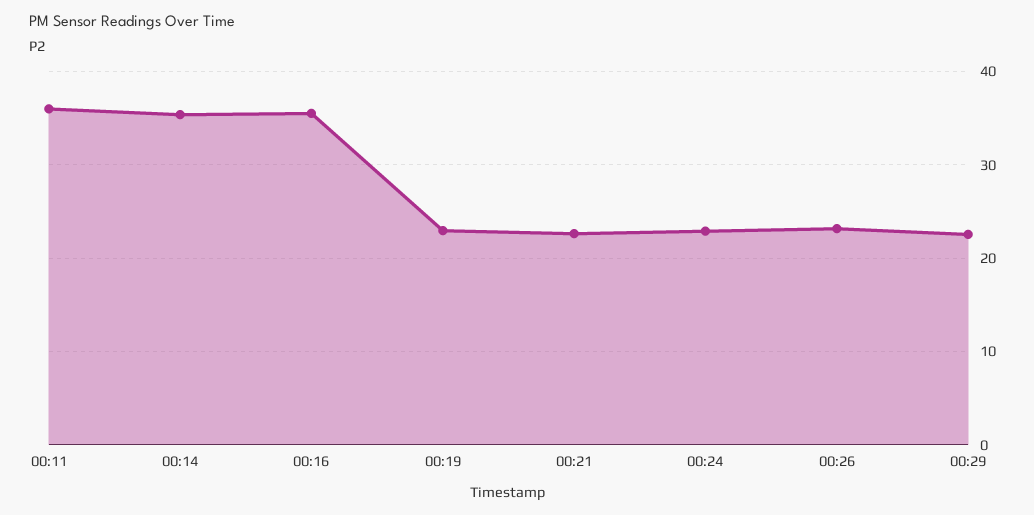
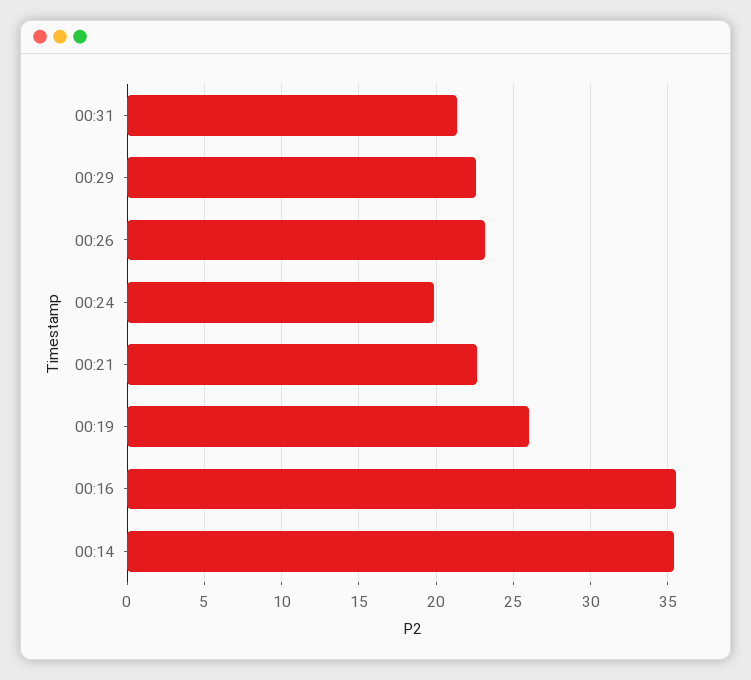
00:11: 36 -> none
00:19: 23 -> 26
00:24: 23 -> 20
00:31: none -> 21.5

